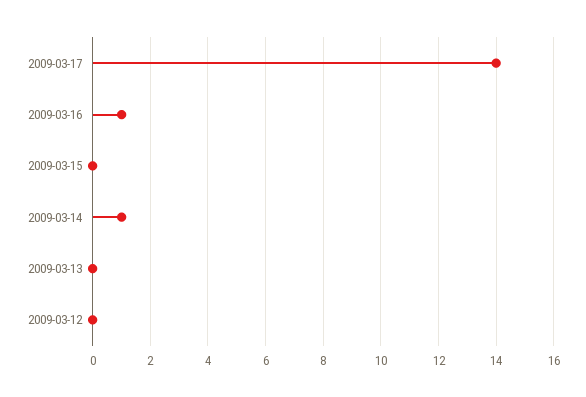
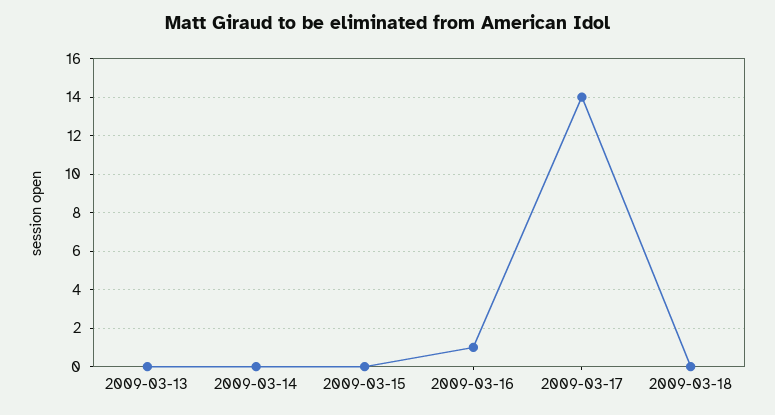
2009-03-14: 1 -> 0
2009-03-12: 0 -> none
2009-03-18: none -> 0

